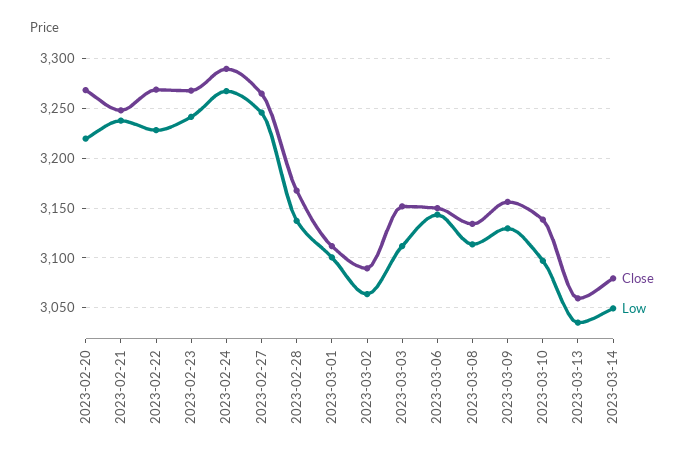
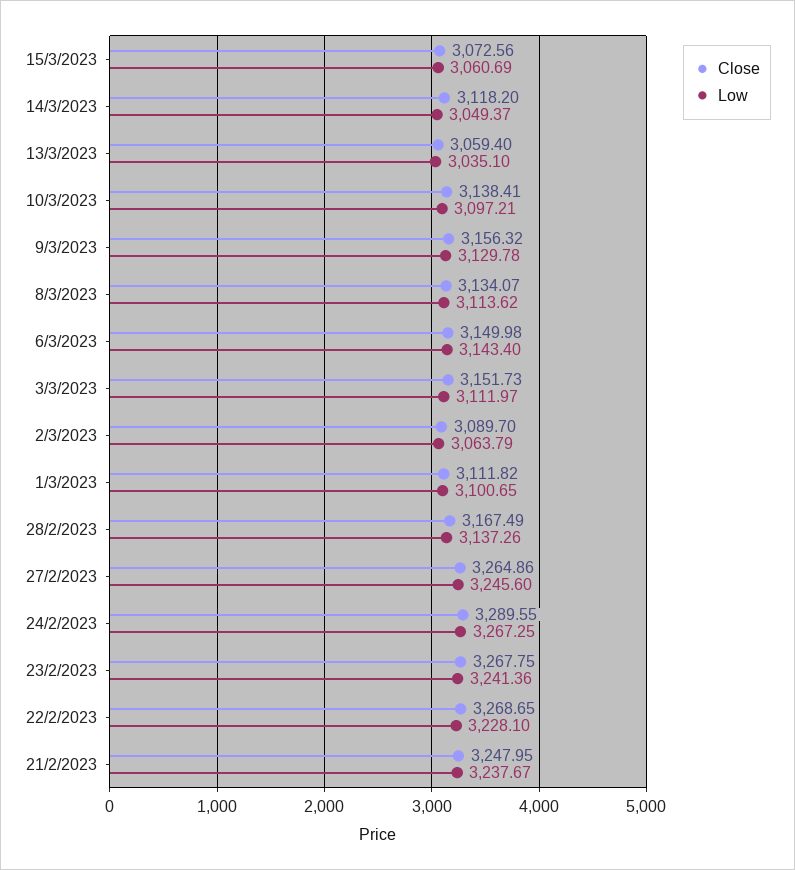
Close, 2023-02-20: 3270 -> none
Low, 2023-02-20: 3220 -> none
Close, 2023-03-14: 3080 -> 3118.2
Close, 15/3/2023: none -> 3072.56
Low, 15/3/2023: none -> 3060.69

